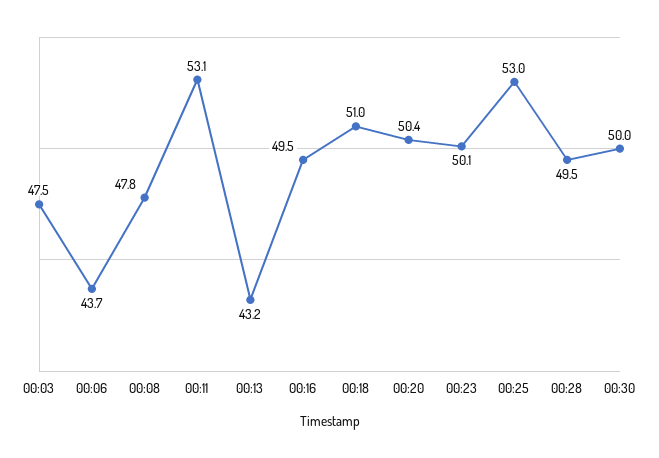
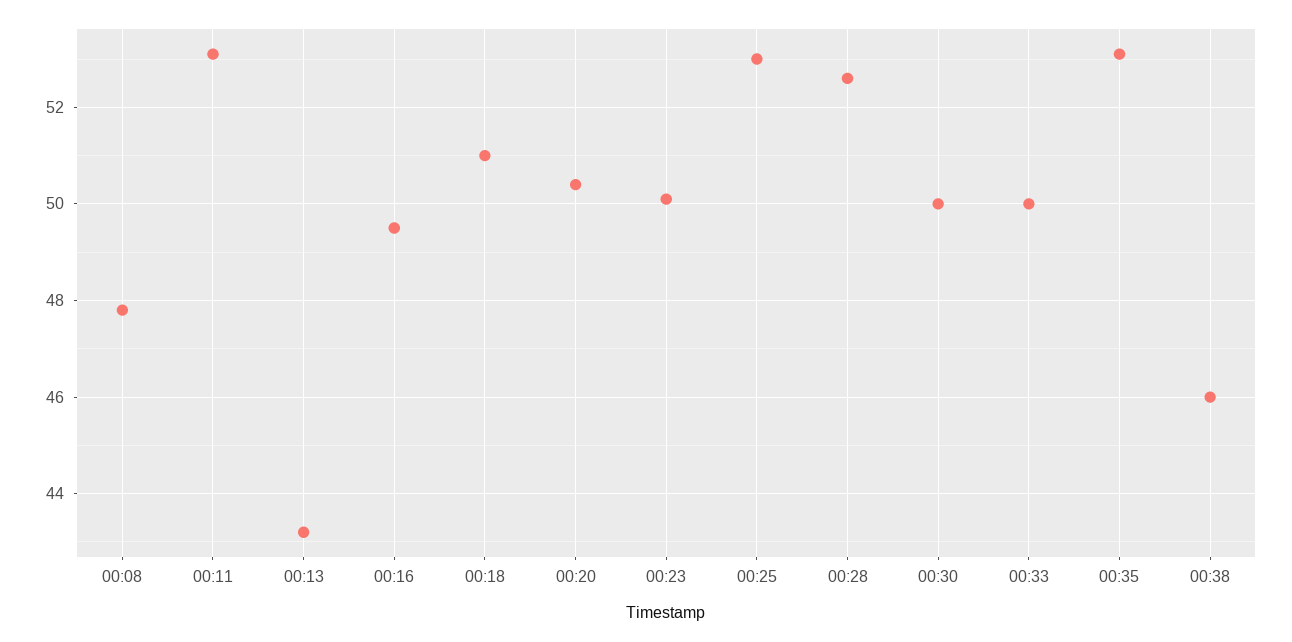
00:03: 47.5 -> none
00:06: 43.7 -> none
00:28: 49.5 -> 52.5
00:33: none -> 50
00:35: none -> 53
00:38: none -> 46

